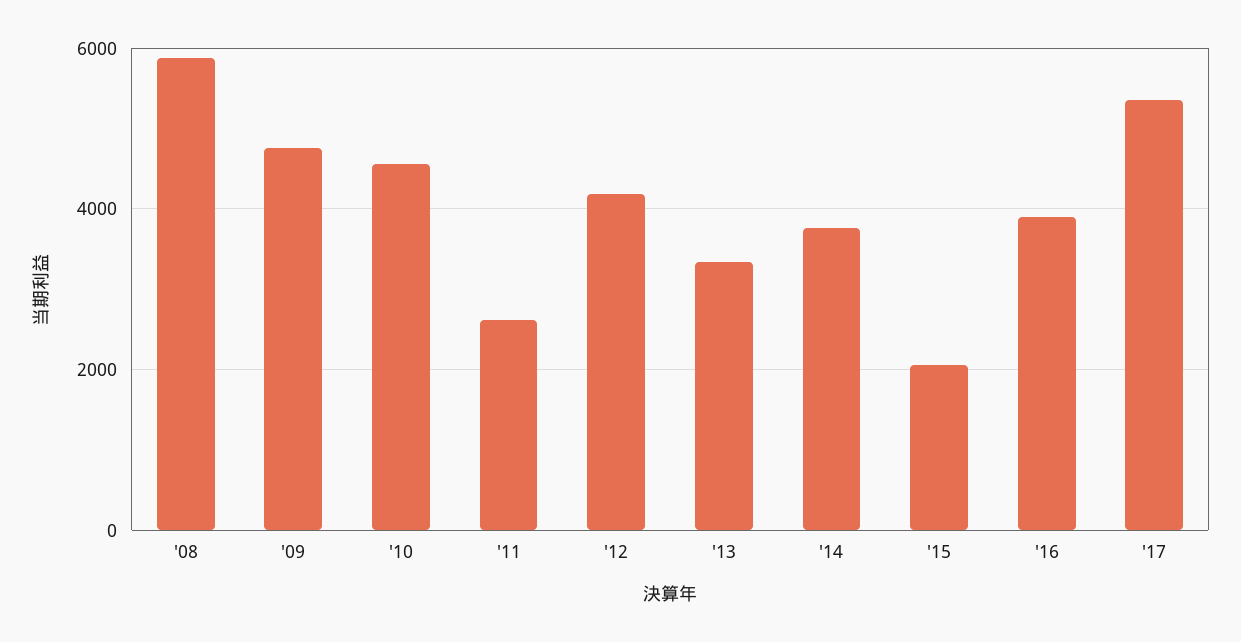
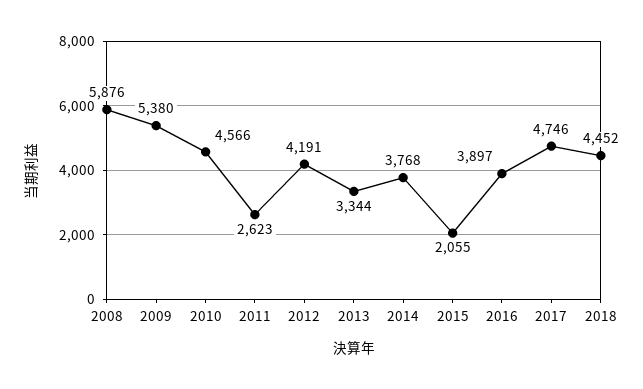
'09: 4800 -> 5380
'17: 5400 -> 4746
2018: none -> 4452

